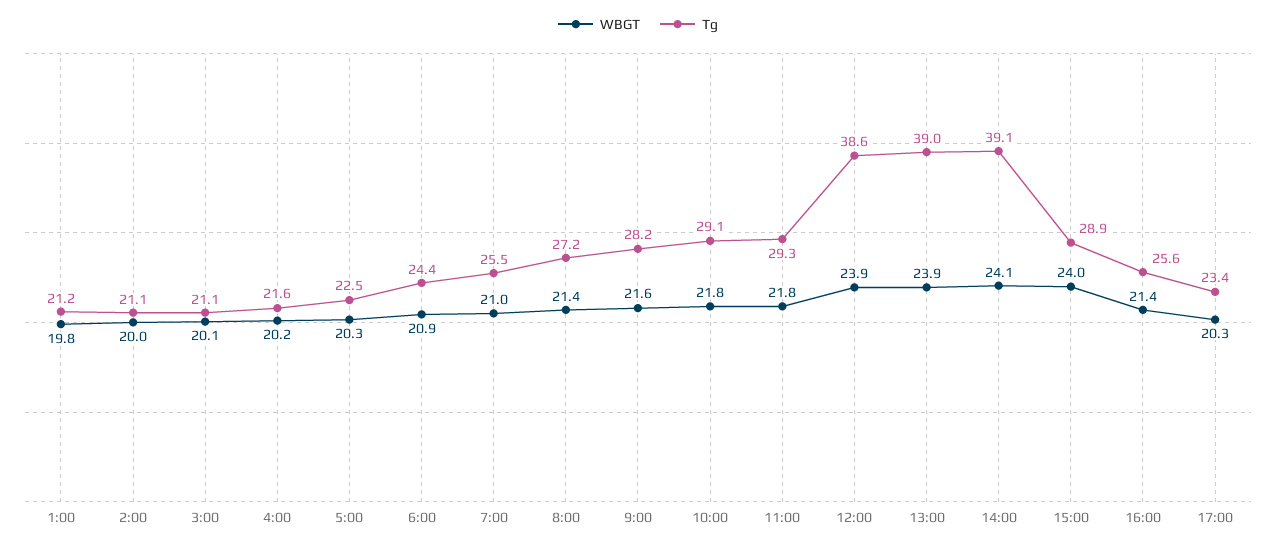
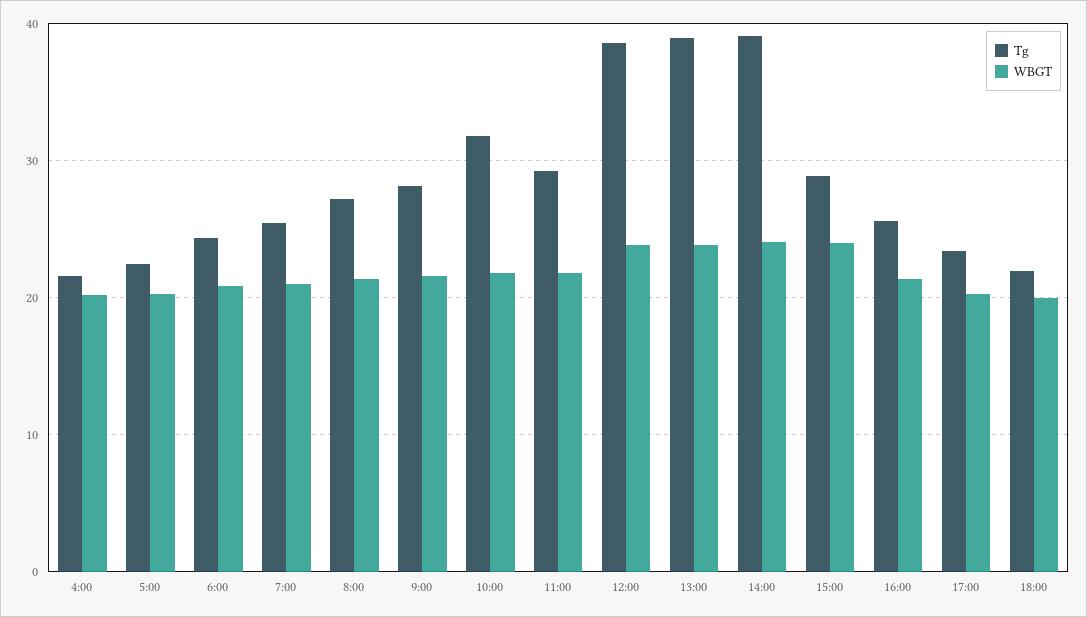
WBGT, 1:00: 19.8 -> none
Tg, 1:00: 21.2 -> none
WBGT, 2:00: 20 -> none
Tg, 2:00: 21.1 -> none
WBGT, 3:00: 20.1 -> none
Tg, 3:00: 21.1 -> none
Tg, 10:00: 29.1 -> 32
Tg, 18:00: none -> 22
WBGT, 18:00: none -> 20

